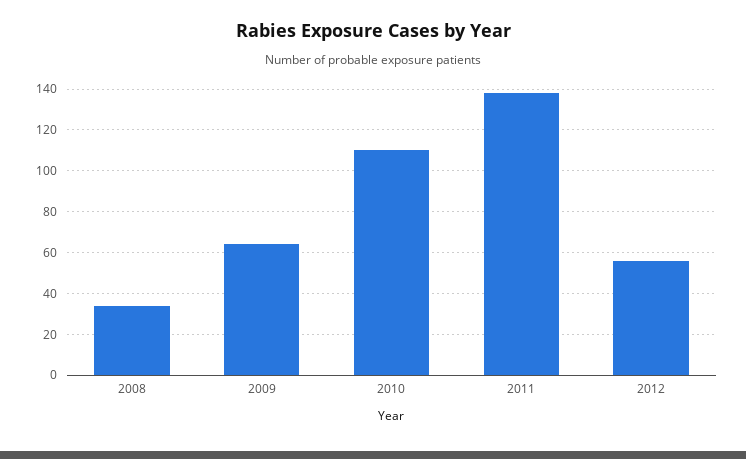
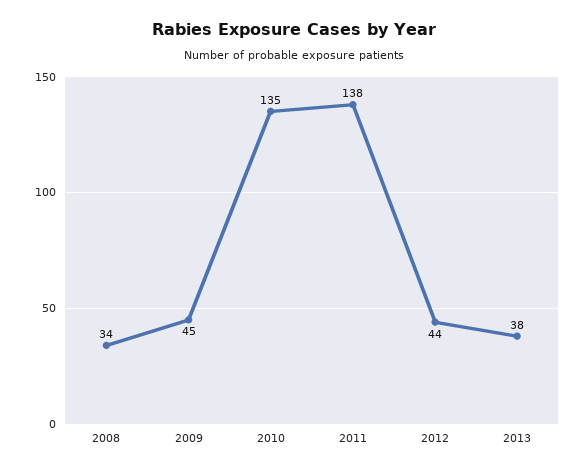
2009: 65 -> 45
2010: 110 -> 135
2012: 55 -> 44
2013: none -> 38

